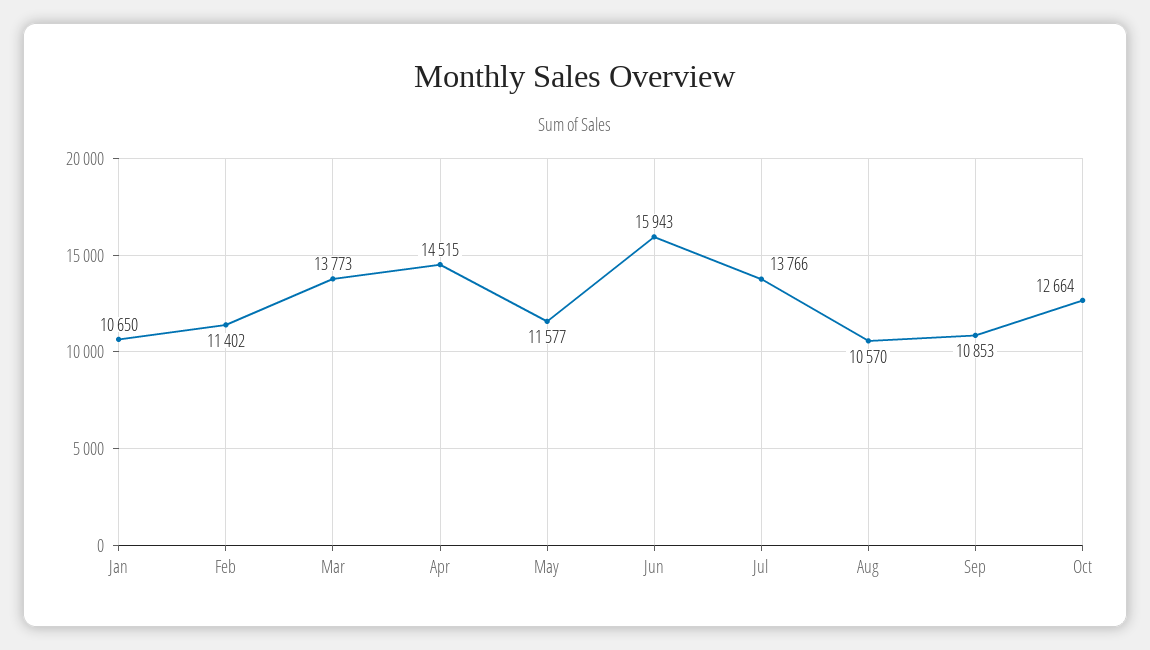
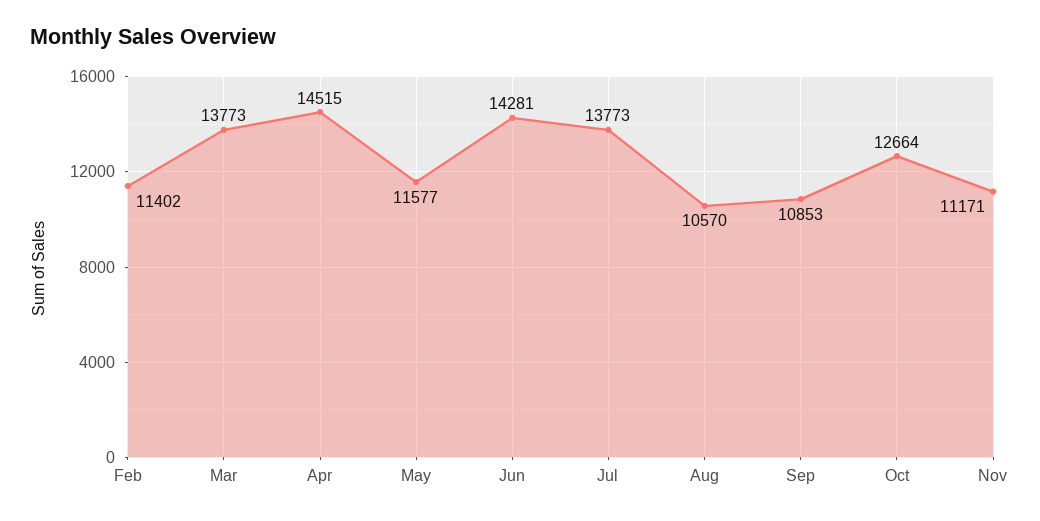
Jan: 10650 -> none
Jun: 15943 -> 14281
Jul: 13766 -> 13773
Nov: none -> 11171

